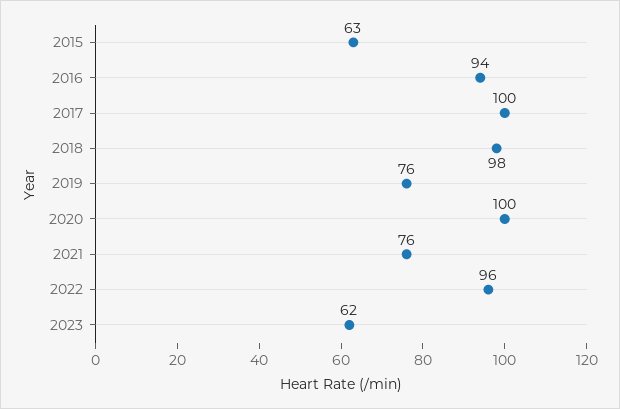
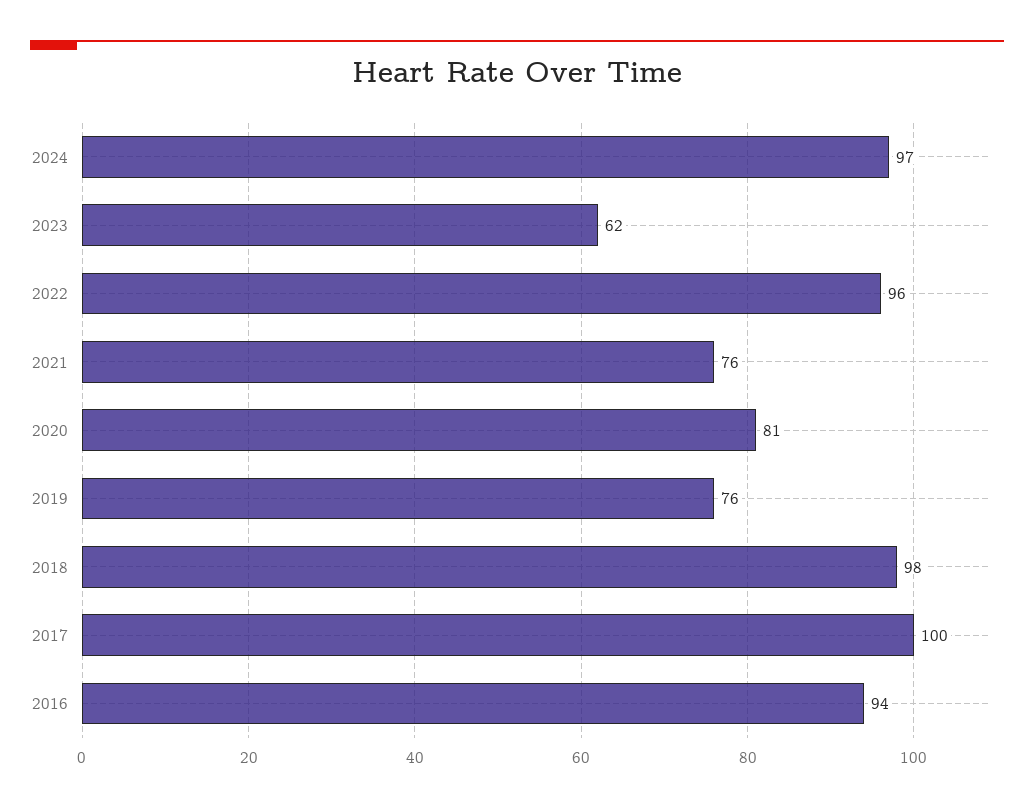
2015: 63 -> none
2020: 100 -> 81
2024: none -> 97

